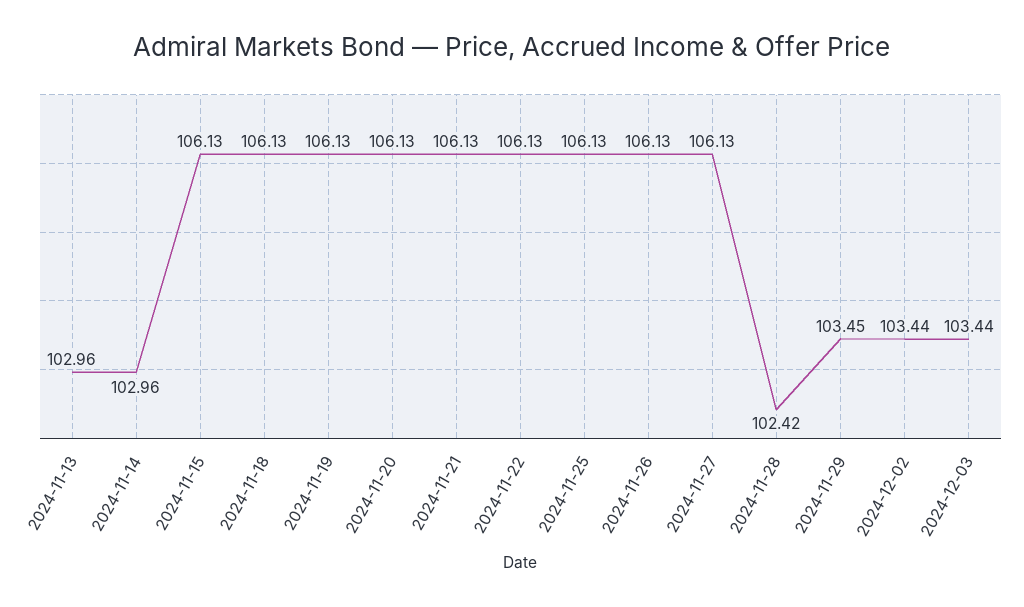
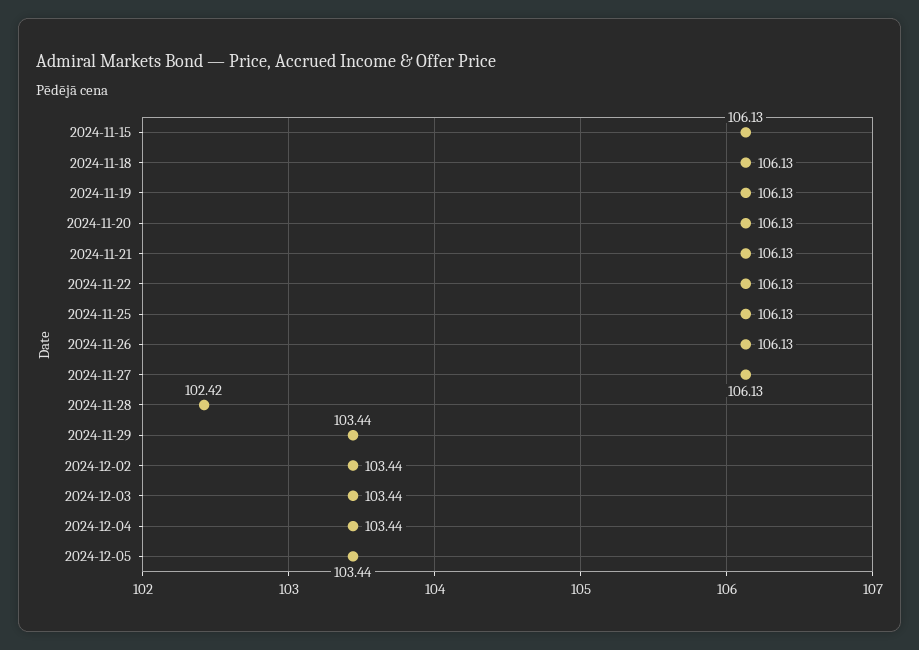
2024-11-13: 102.96 -> none
2024-11-14: 102.96 -> none
2024-11-29: 103.45 -> 103.44
2024-12-04: none -> 103.44
2024-12-05: none -> 103.44

